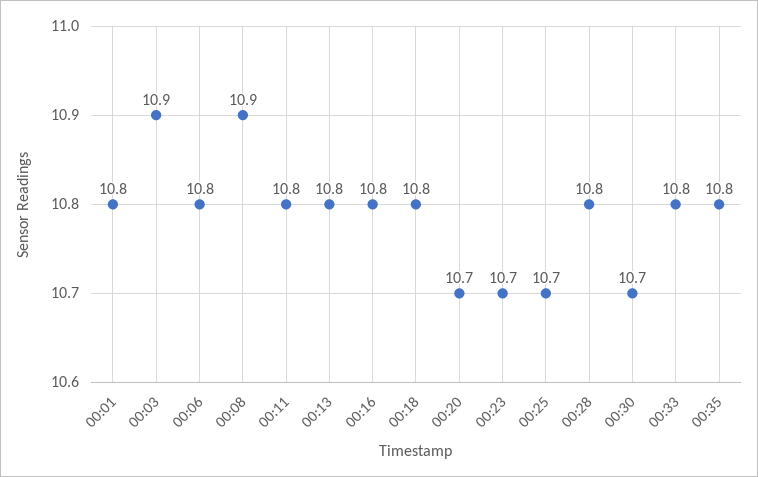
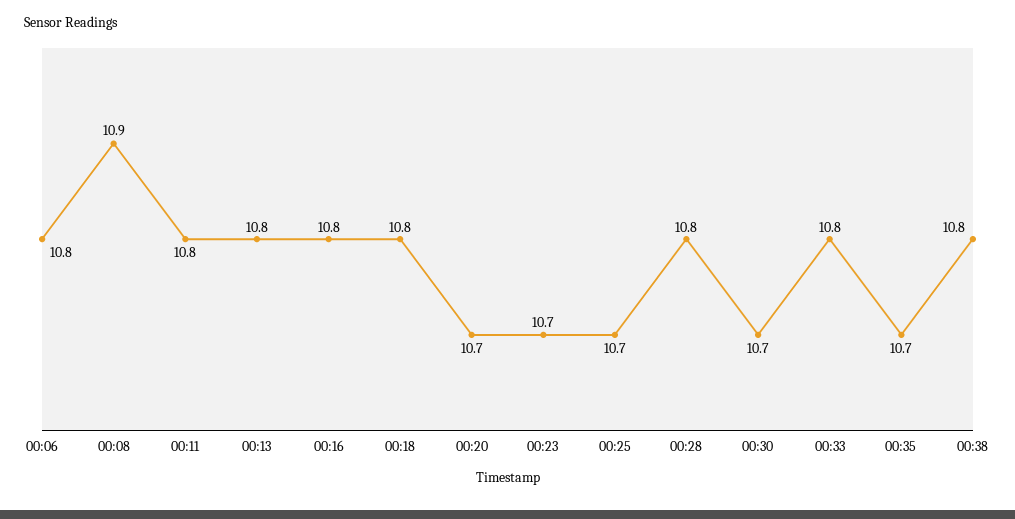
00:01: 10.8 -> none
00:03: 10.9 -> none
00:35: 10.8 -> 10.7
00:38: none -> 10.8

